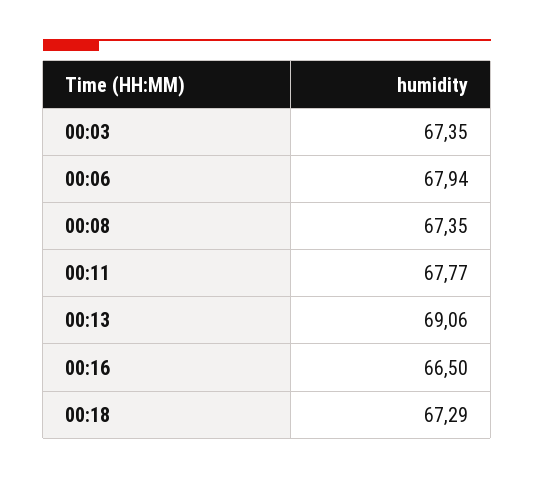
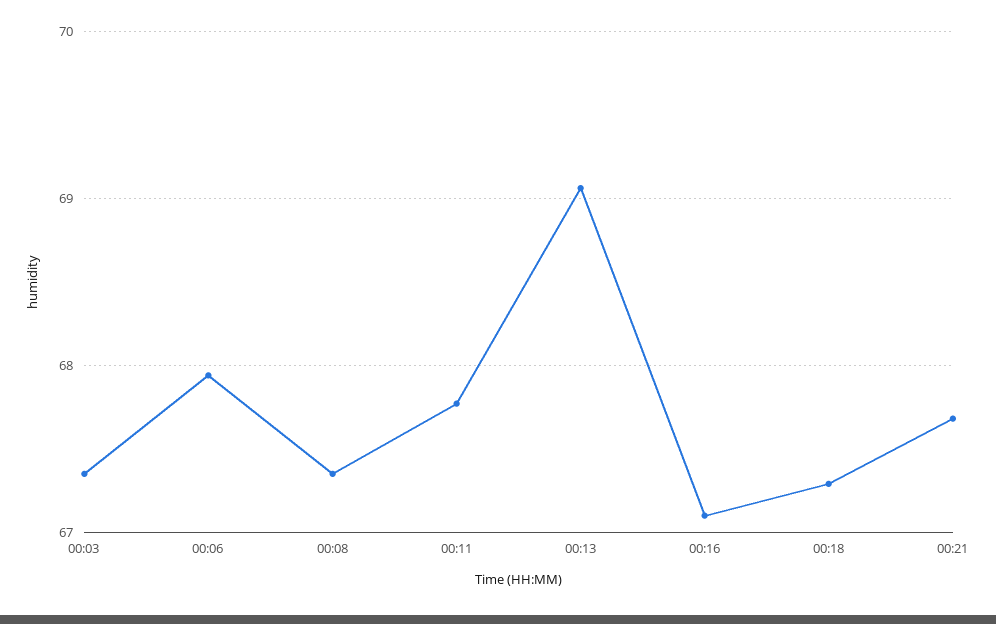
00:16: 66.5 -> 67.1
00:21: none -> 67.7

